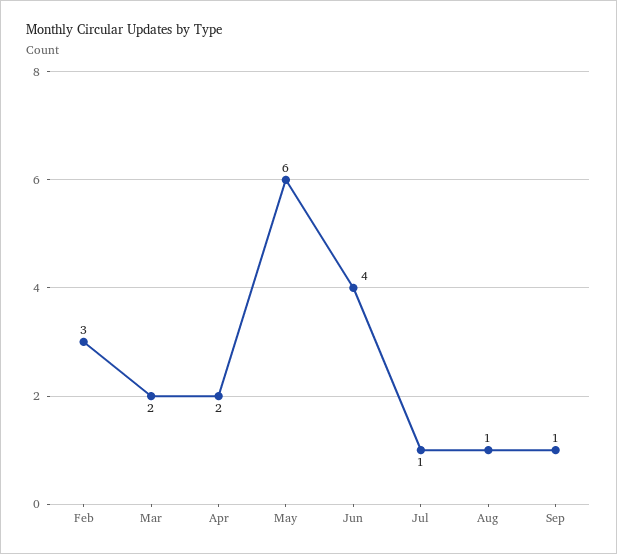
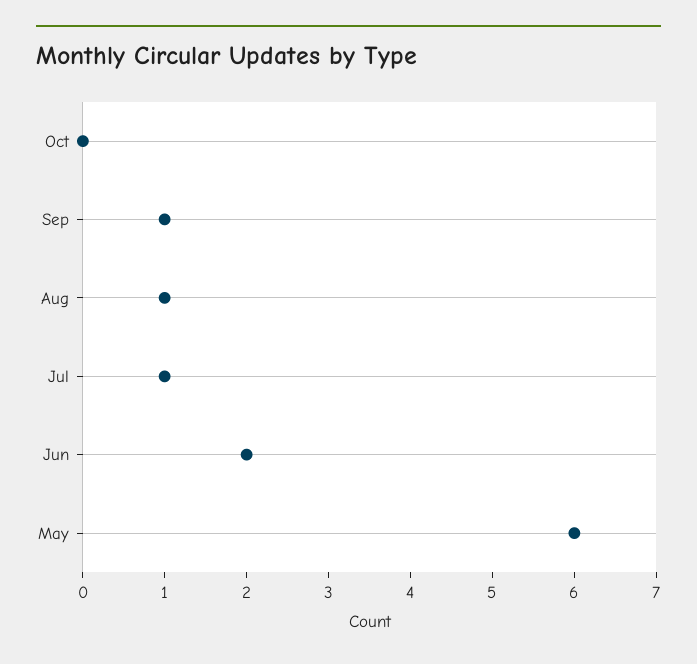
Feb: 3 -> none
Mar: 2 -> none
Apr: 2 -> none
Jun: 4 -> 2
Oct: none -> 0

